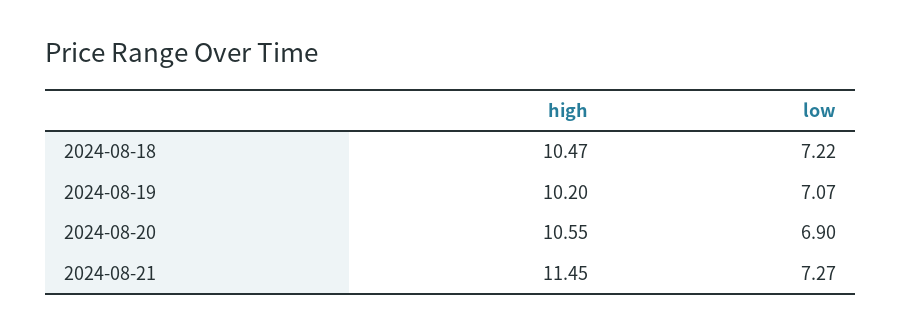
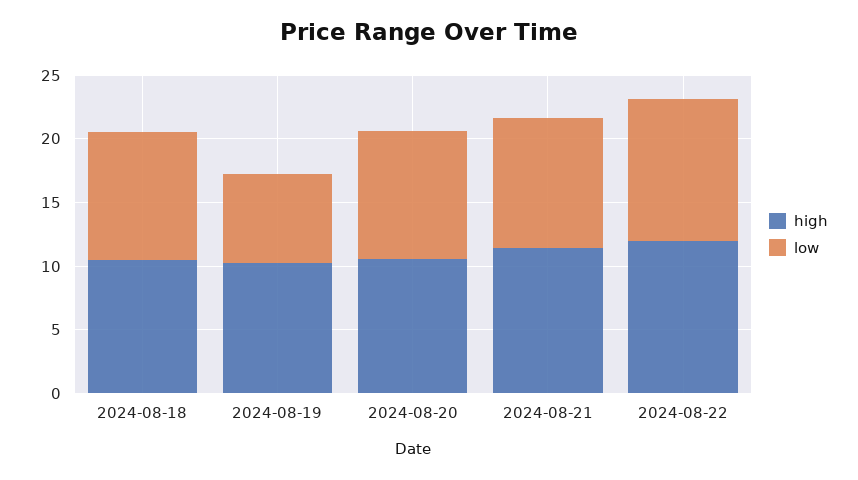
low, 2024-08-18: 7.22 -> 10
low, 2024-08-20: 6.9 -> 10
low, 2024-08-21: 7.27 -> 10
high, 2024-08-22: none -> 12
low, 2024-08-22: none -> 11

